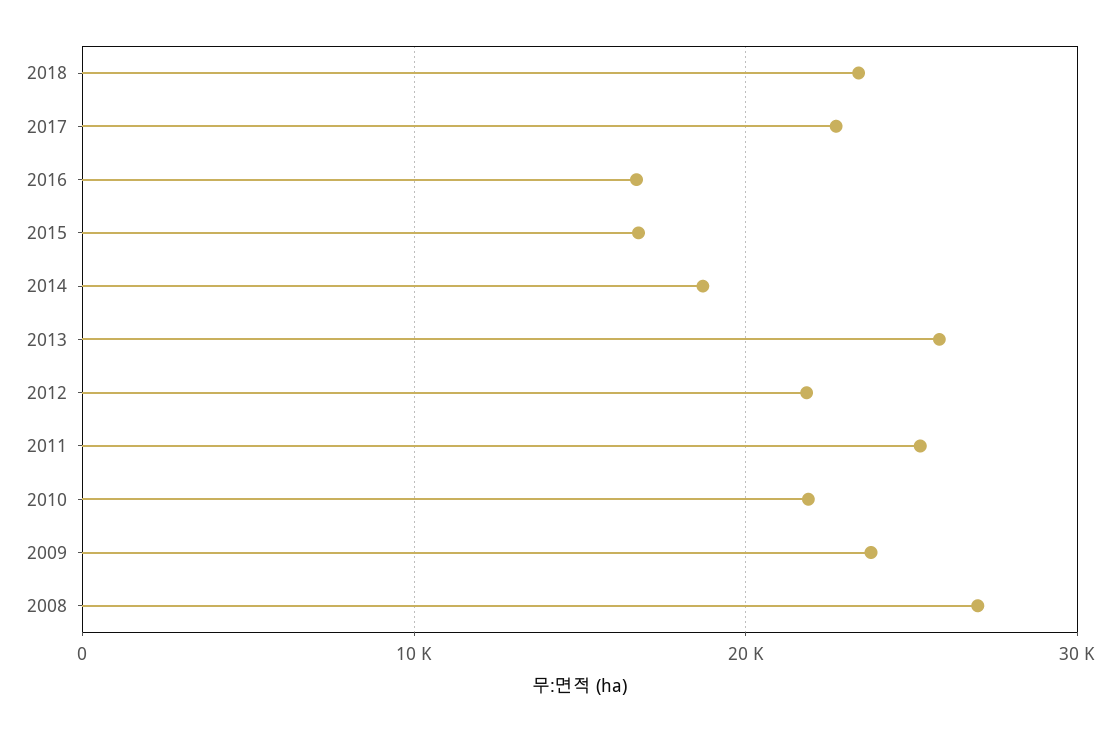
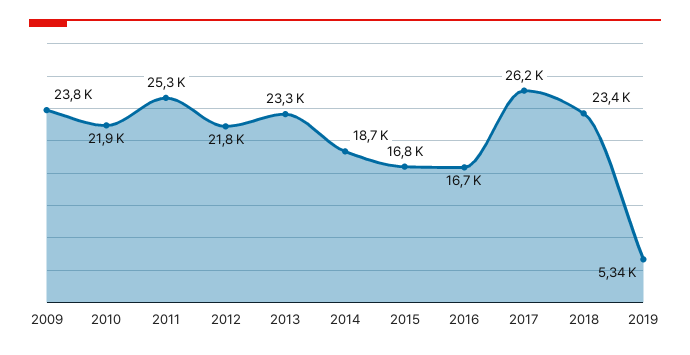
2017: 23000 -> 26200
2013: 26000 -> 23300
2008: 27000 -> none
2019: none -> 5340

